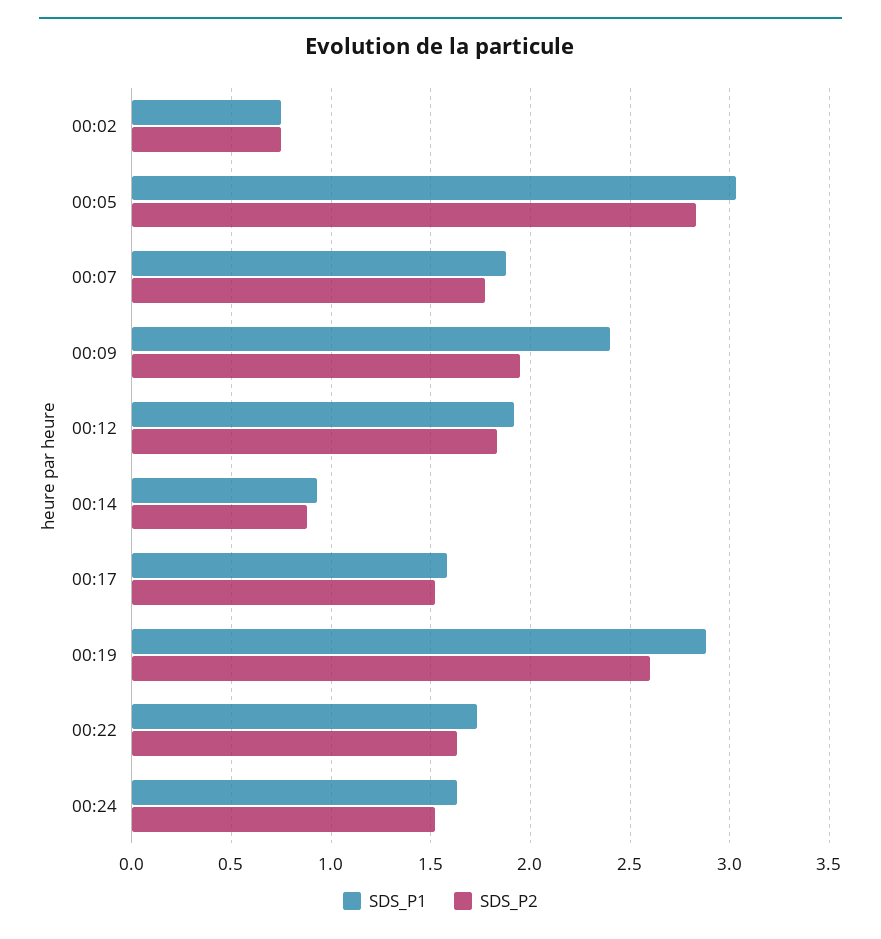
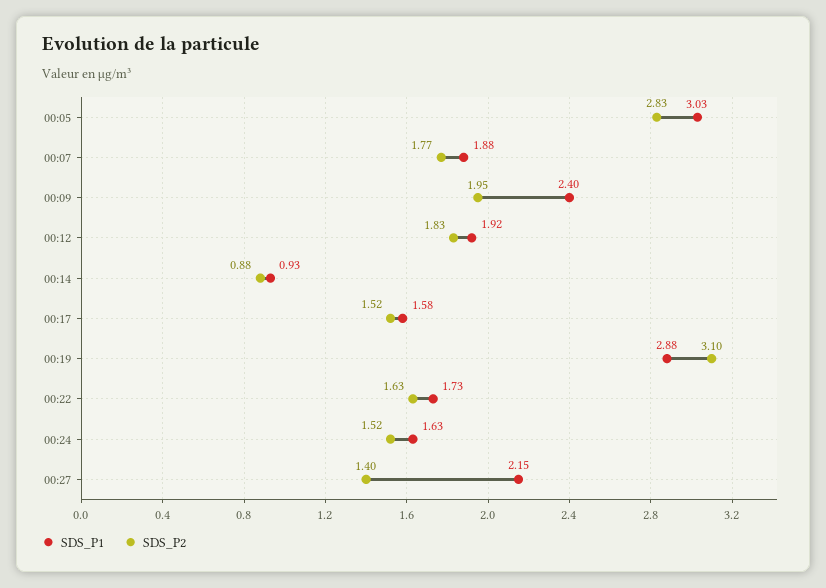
SDS_P1, 00:02: 0.75 -> none
SDS_P2, 00:02: 0.75 -> none
SDS_P2, 00:19: 2.6 -> 3.1
SDS_P1, 00:27: none -> 2.15
SDS_P2, 00:27: none -> 1.4

